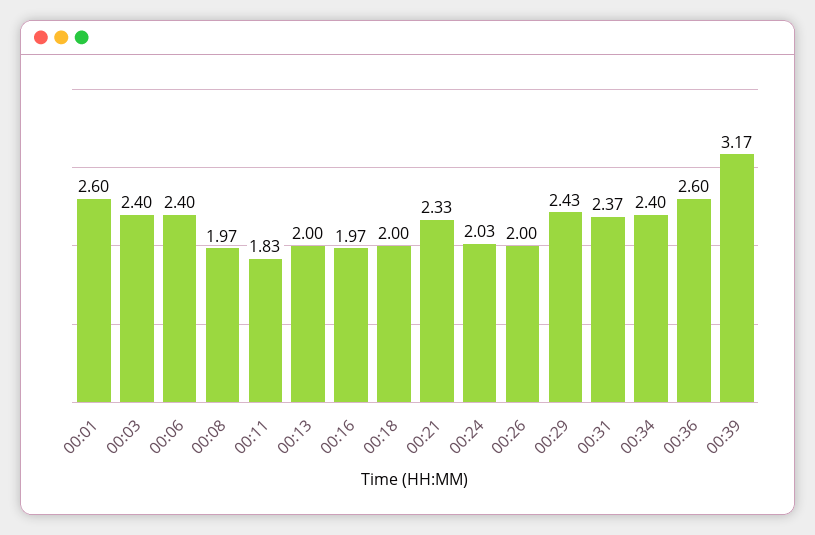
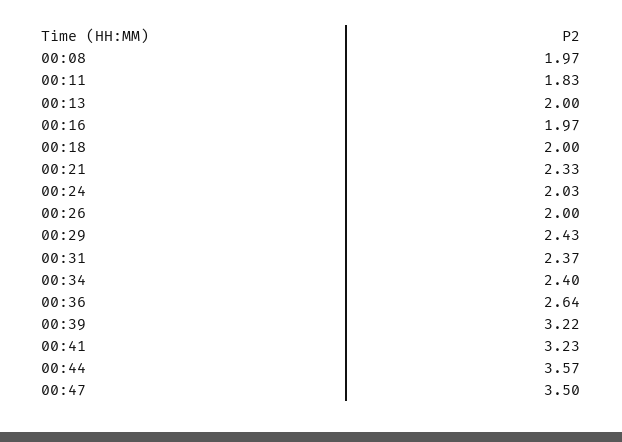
00:01: 2.6 -> none
00:03: 2.4 -> none
00:06: 2.4 -> none
00:36: 2.6 -> 2.64
00:39: 3.17 -> 3.22
00:41: none -> 3.23
00:44: none -> 3.57
00:47: none -> 3.5

